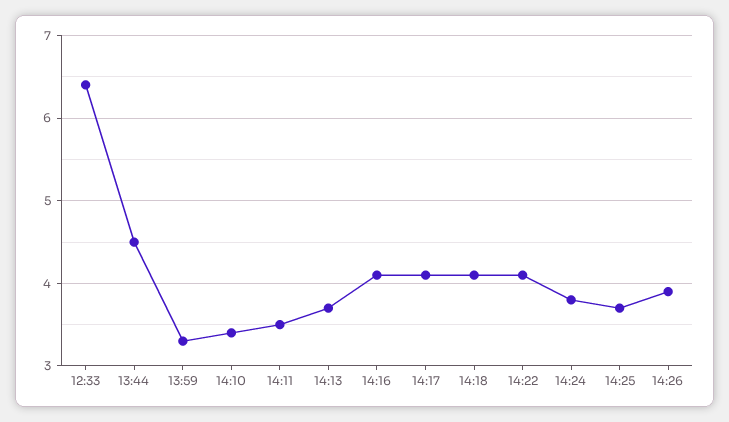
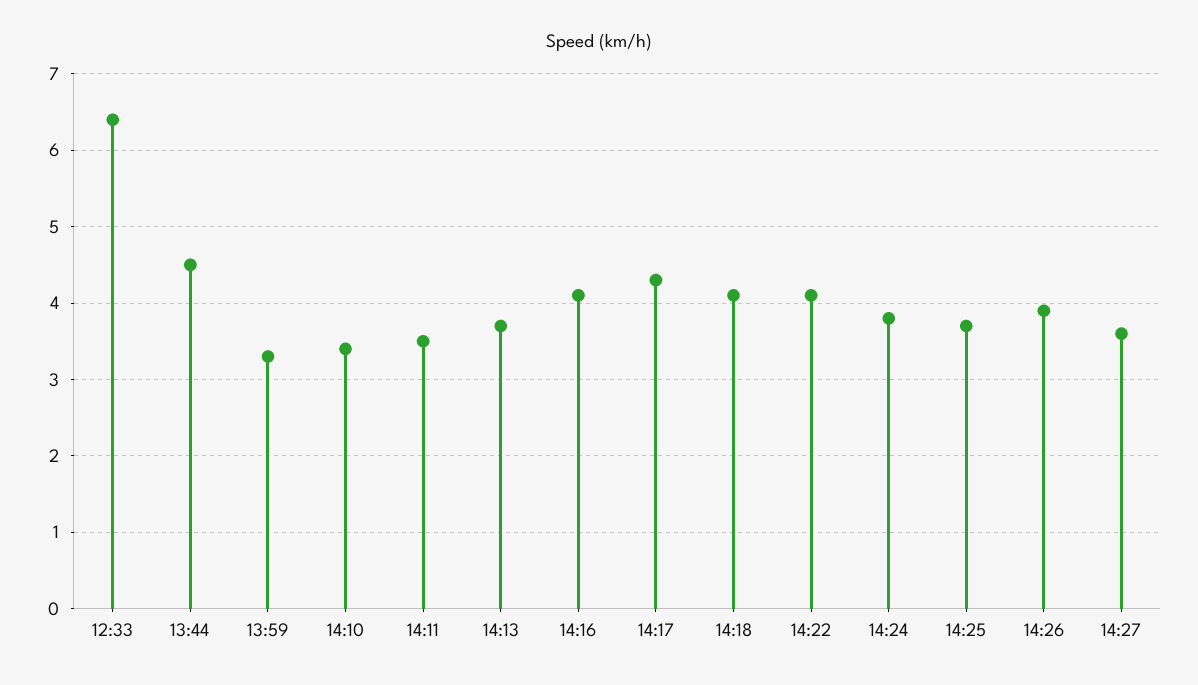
14:17: 4.1 -> 4.3
14:27: none -> 3.6

